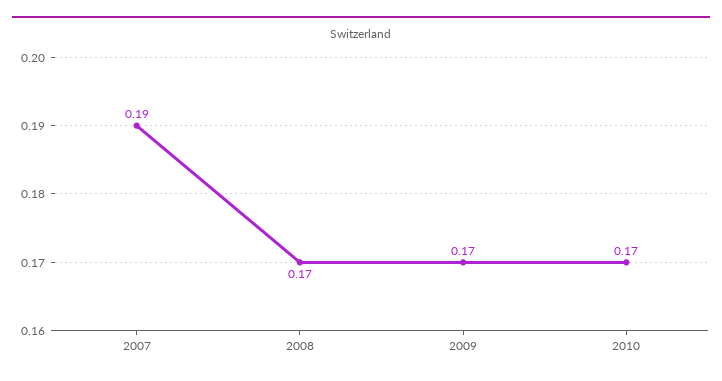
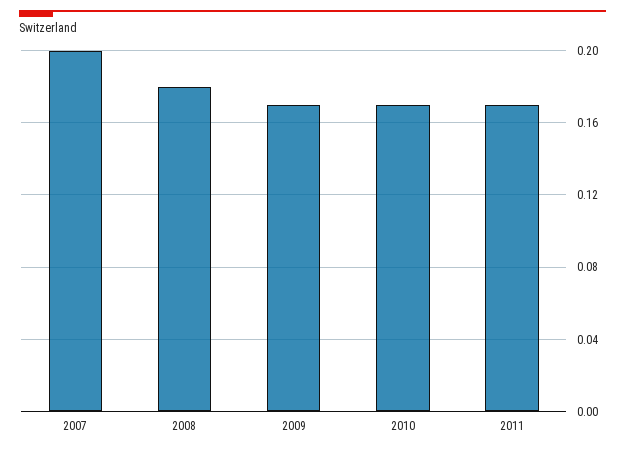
2007: 0.19 -> 0.2
2008: 0.17 -> 0.18
2011: none -> 0.17

